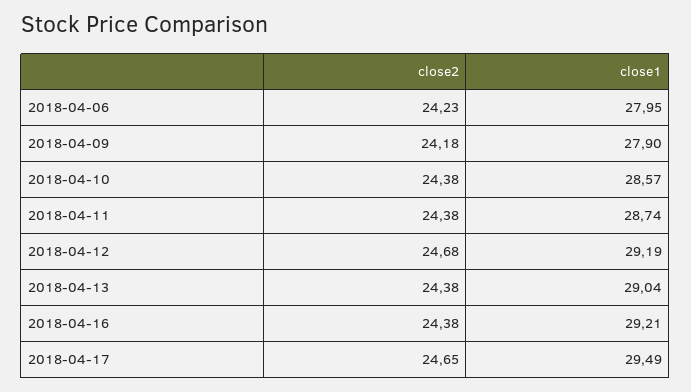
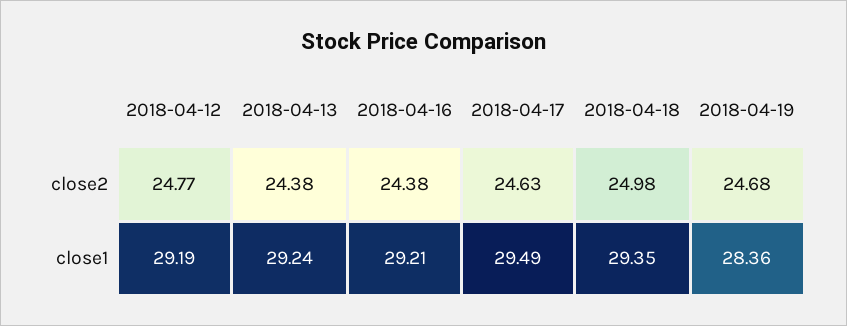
close2, 2018-04-06: 24.23 -> none
close1, 2018-04-06: 27.95 -> none
close2, 2018-04-09: 24.18 -> none
close1, 2018-04-09: 27.9 -> none
close2, 2018-04-10: 24.38 -> none
close1, 2018-04-10: 28.57 -> none
close2, 2018-04-11: 24.38 -> none
close1, 2018-04-11: 28.74 -> none
close2, 2018-04-12: 24.68 -> 24.77
close1, 2018-04-13: 29.04 -> 29.24
close2, 2018-04-17: 24.65 -> 24.63
close2, 2018-04-18: none -> 24.98
close2, 2018-04-19: none -> 24.68
close1, 2018-04-18: none -> 29.35
close1, 2018-04-19: none -> 28.36

